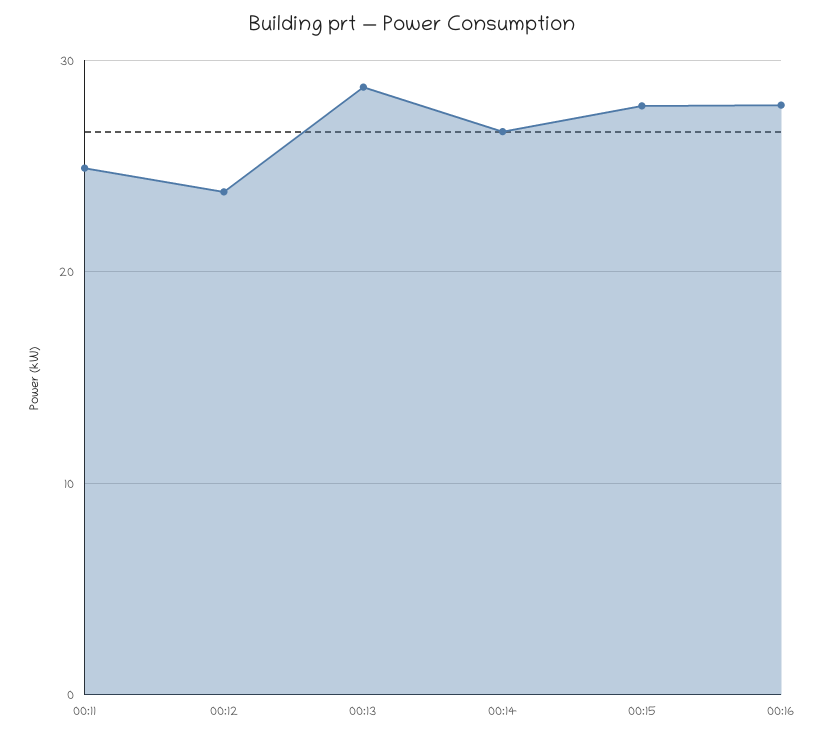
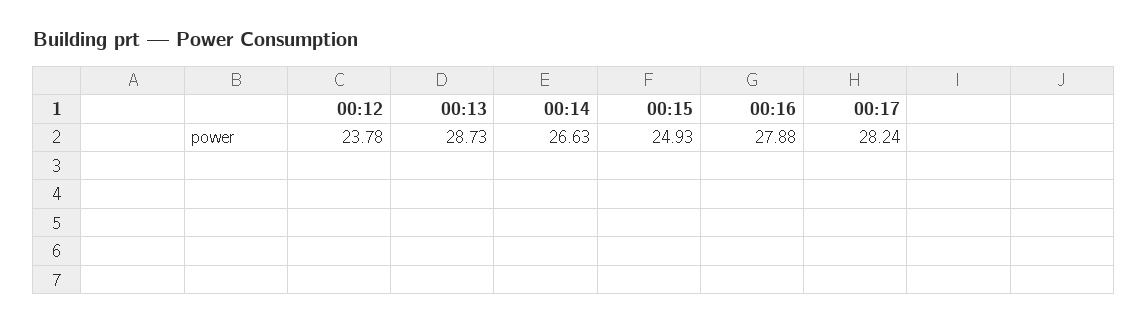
00:11: 25 -> none
00:15: 28 -> 24.93
00:17: none -> 28.24

